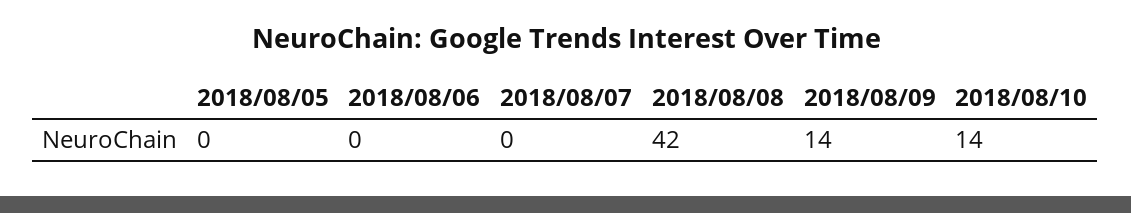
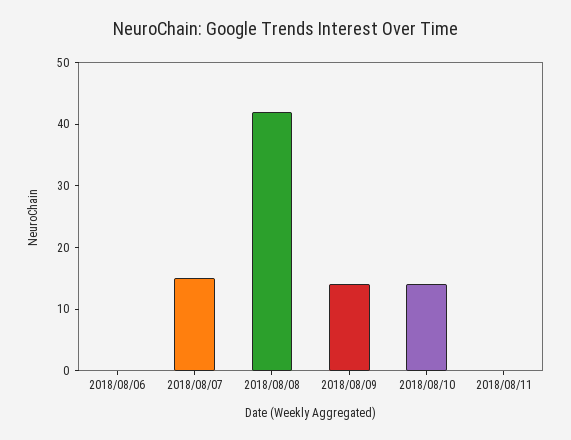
2018/08/05: 0 -> none
2018/08/07: 0 -> 15
2018/08/11: none -> 0

